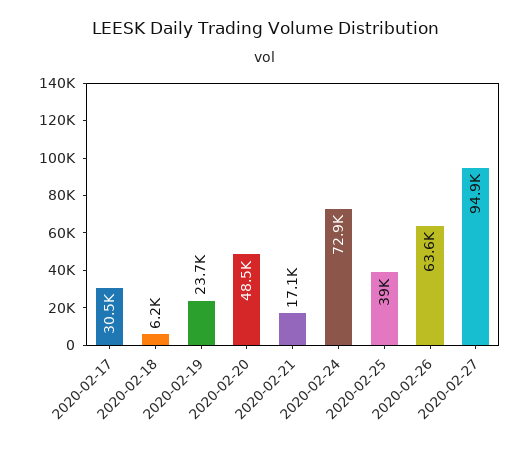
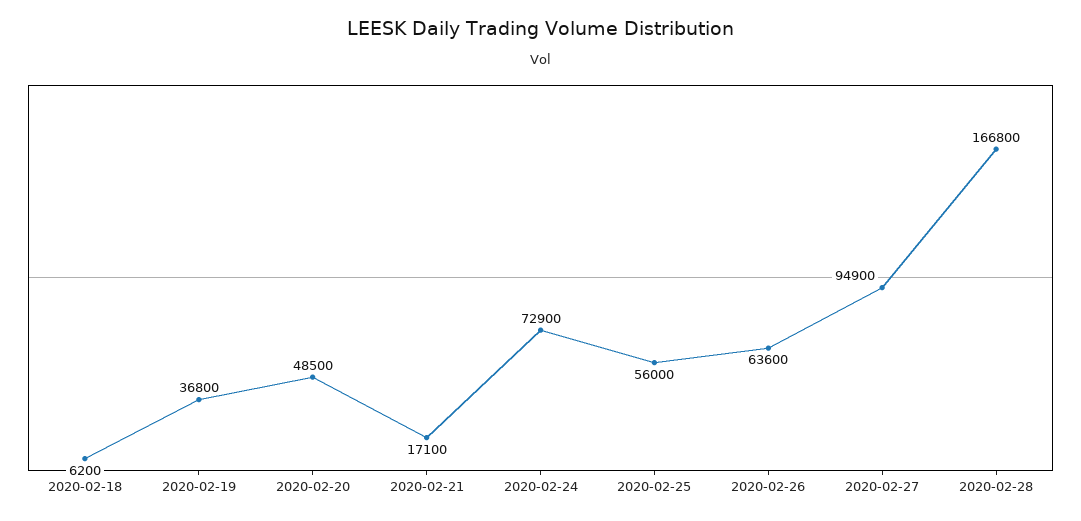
2020-02-17: 30500 -> none
2020-02-19: 23700 -> 36800
2020-02-25: 39000 -> 56000
2020-02-28: none -> 166800

